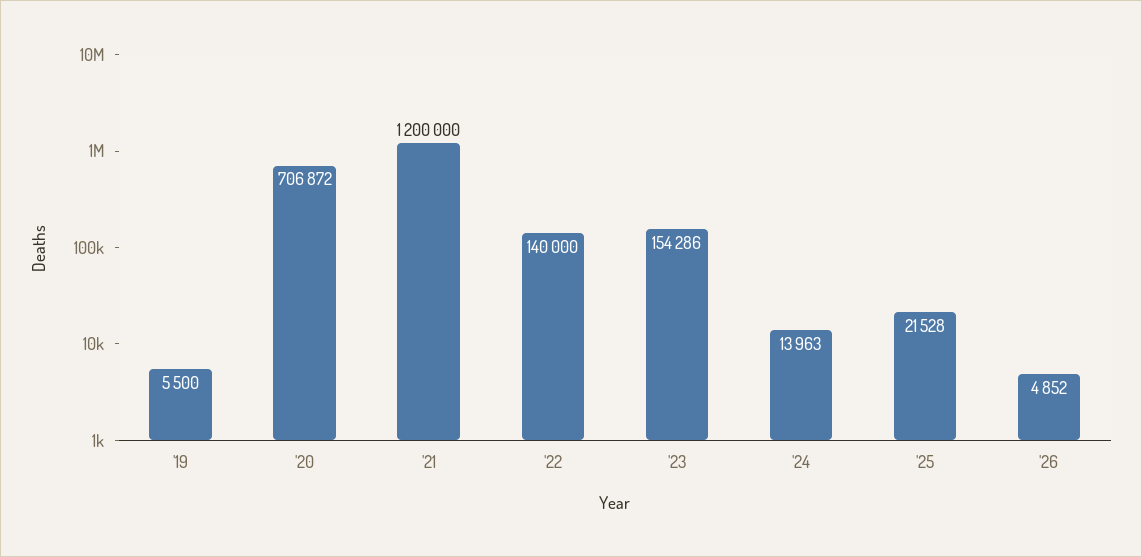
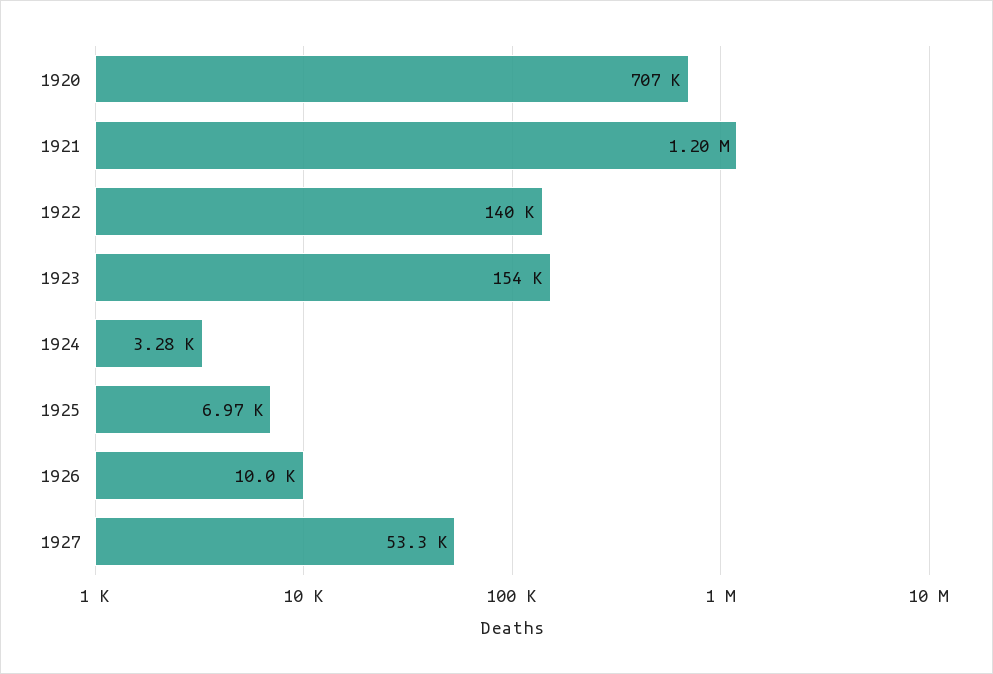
'19: 5500 -> none
'24: 13963 -> 3280
'25: 21528 -> 6970
'26: 4852 -> 10000
1927: none -> 53300

